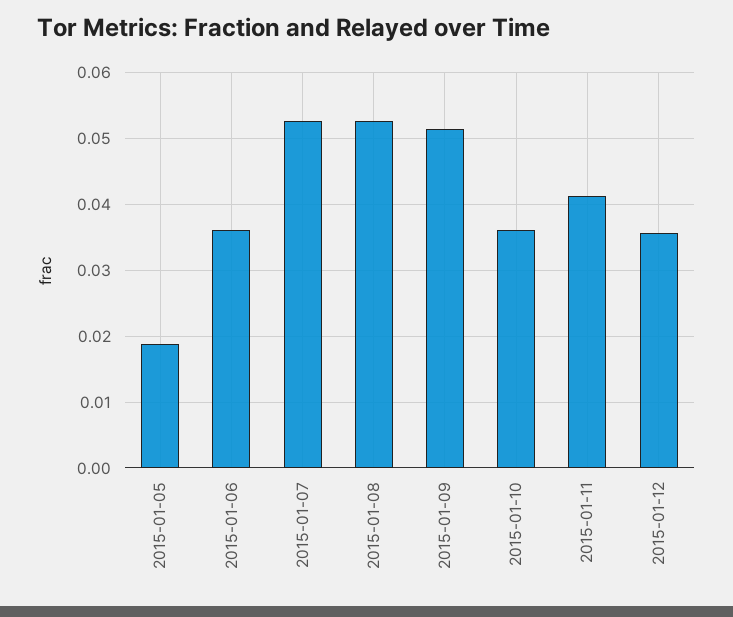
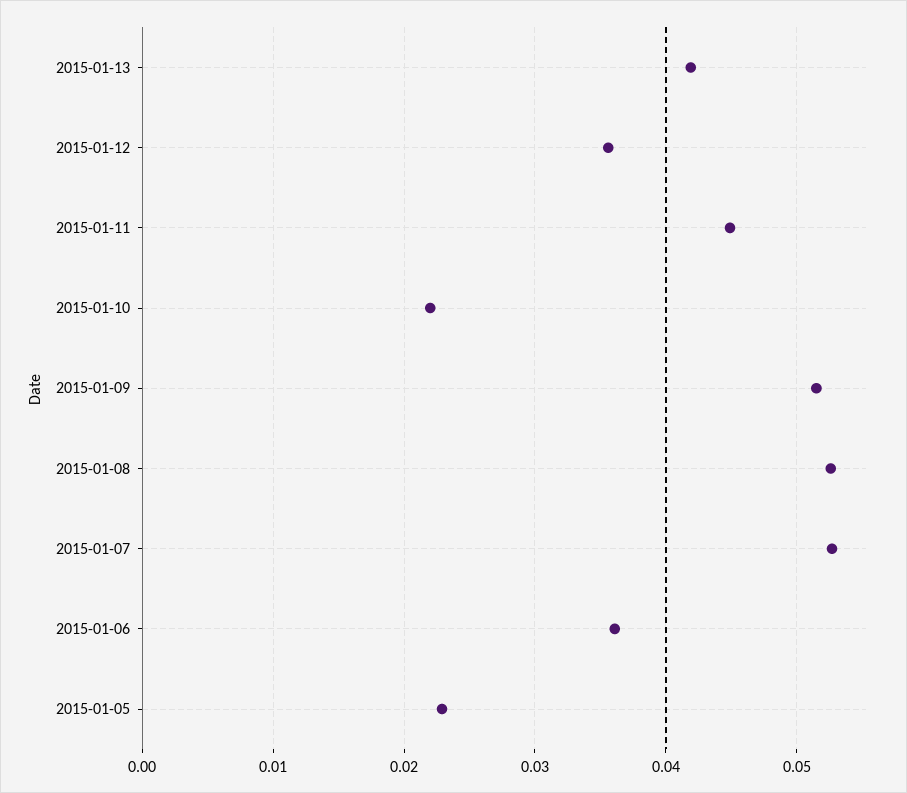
2015-01-05: 0.019 -> 0.023
2015-01-10: 0.036 -> 0.022
2015-01-11: 0.041 -> 0.045
2015-01-13: none -> 0.042

